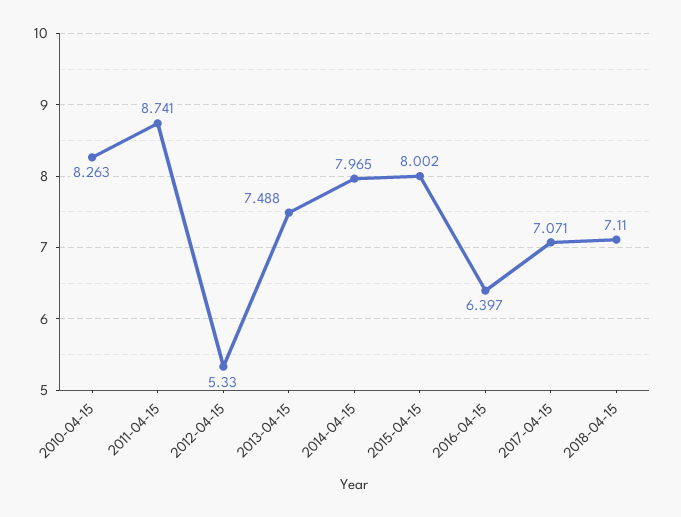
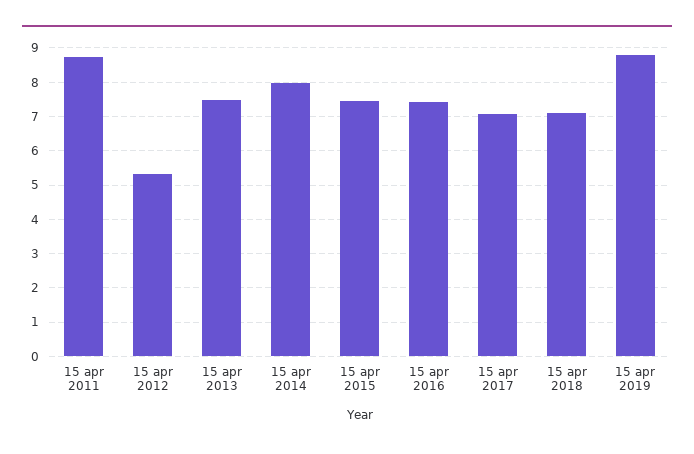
2010-04-15: 8.263 -> none
2015-04-15: 8.002 -> 7.4
2016-04-15: 6.397 -> 7.4
15 apr 2019: none -> 8.8

